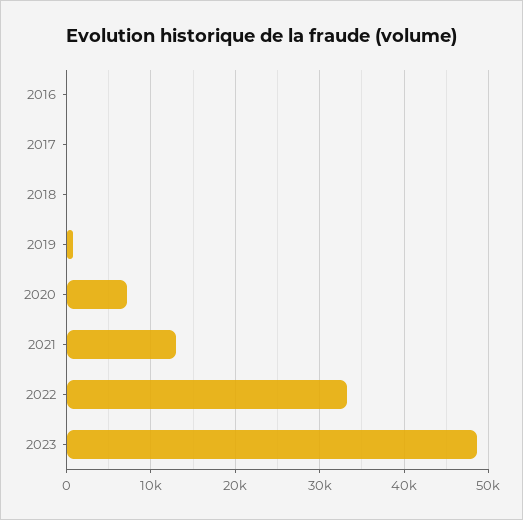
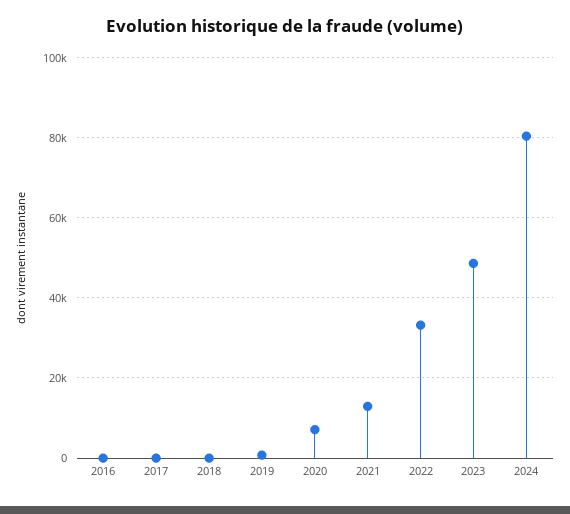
2024: none -> 80000

